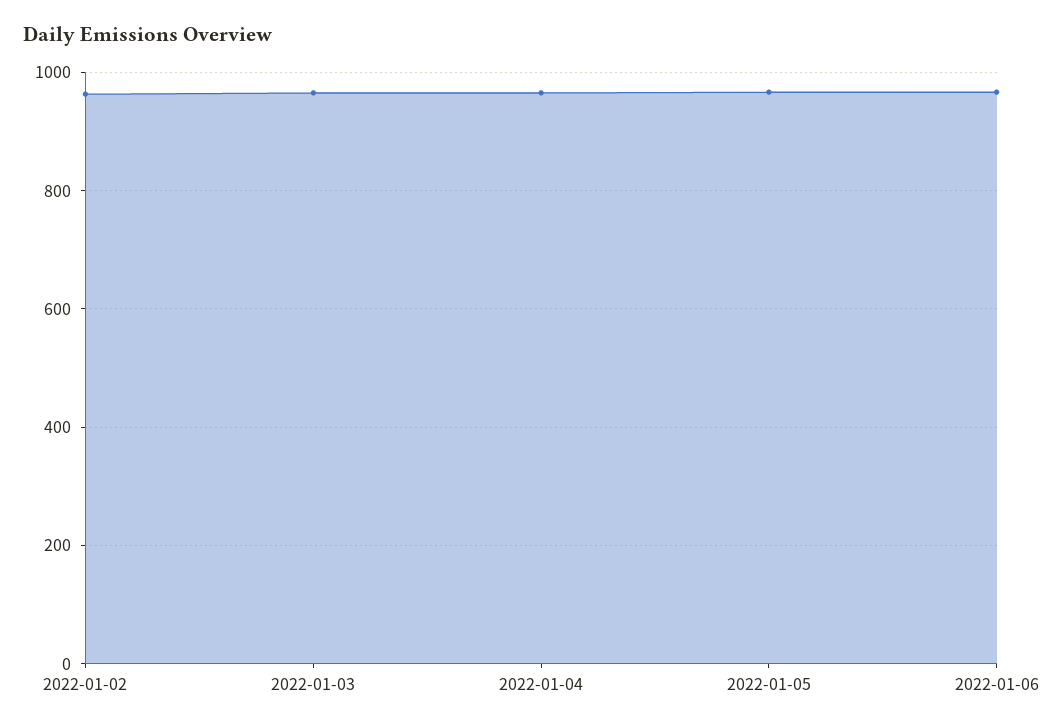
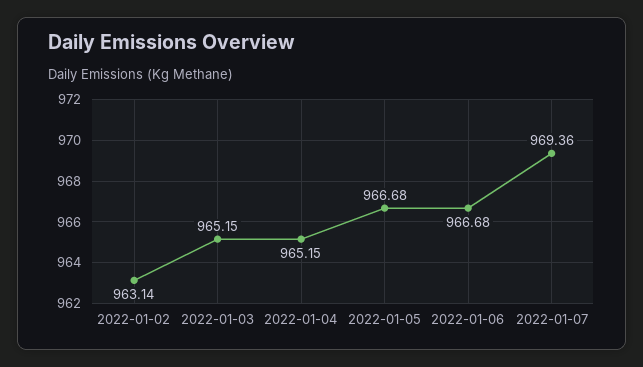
2022-01-07: none -> 969.36

